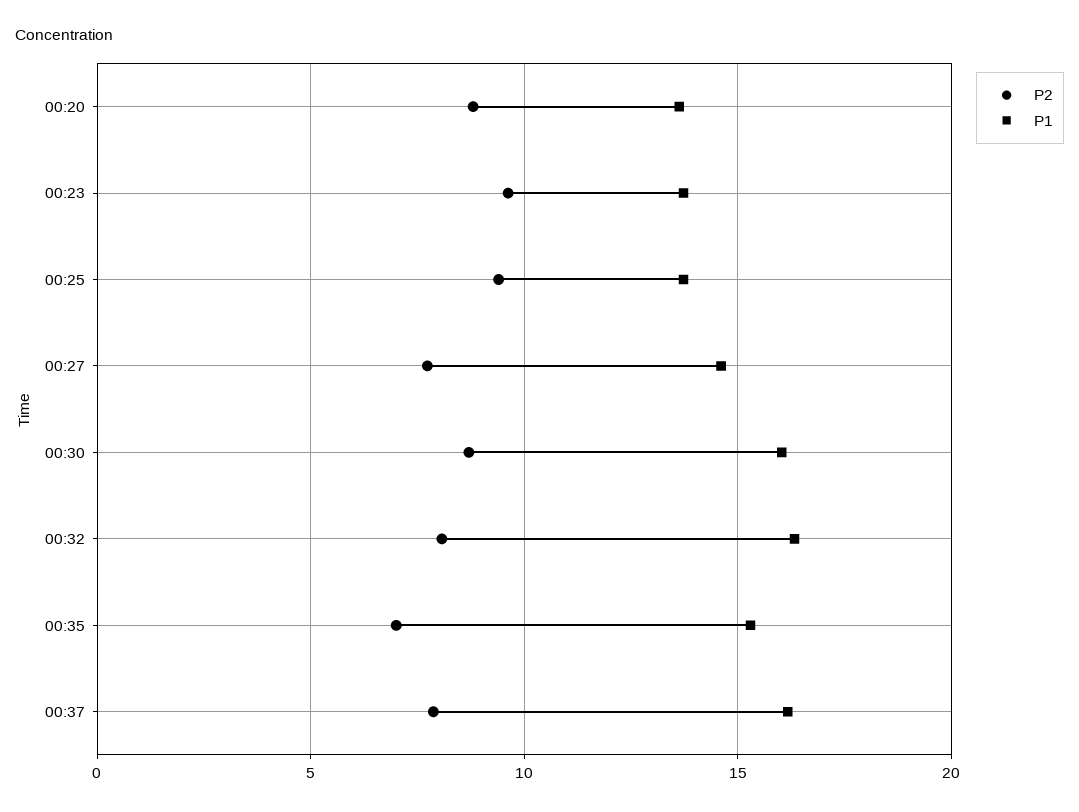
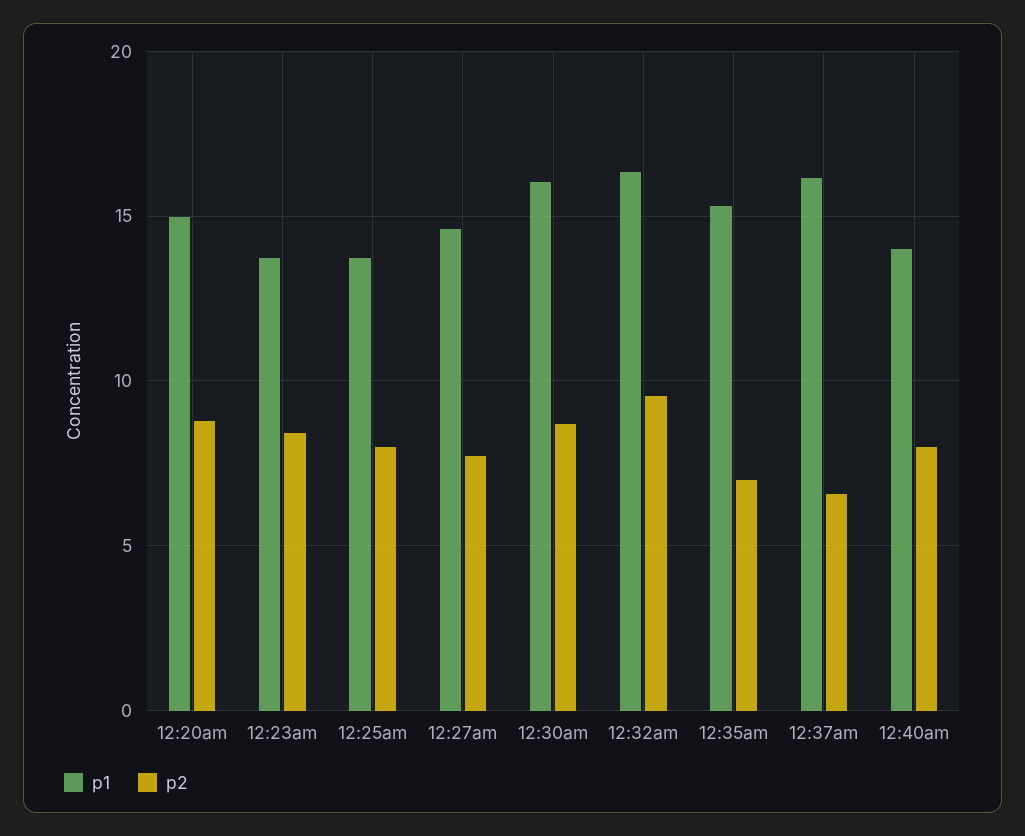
P1, 00:20: 13.5 -> 15
P2, 00:23: 9.5 -> 8.5
P2, 00:25: 9.5 -> 8
P2, 00:32: 8 -> 9.5
P2, 00:37: 8 -> 6.5
P1, 12:40am: none -> 14
P2, 12:40am: none -> 8

